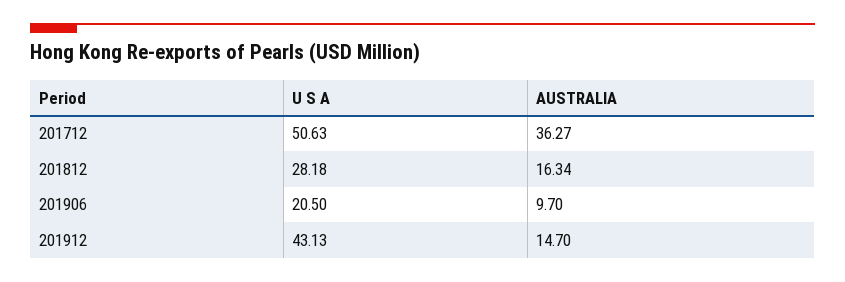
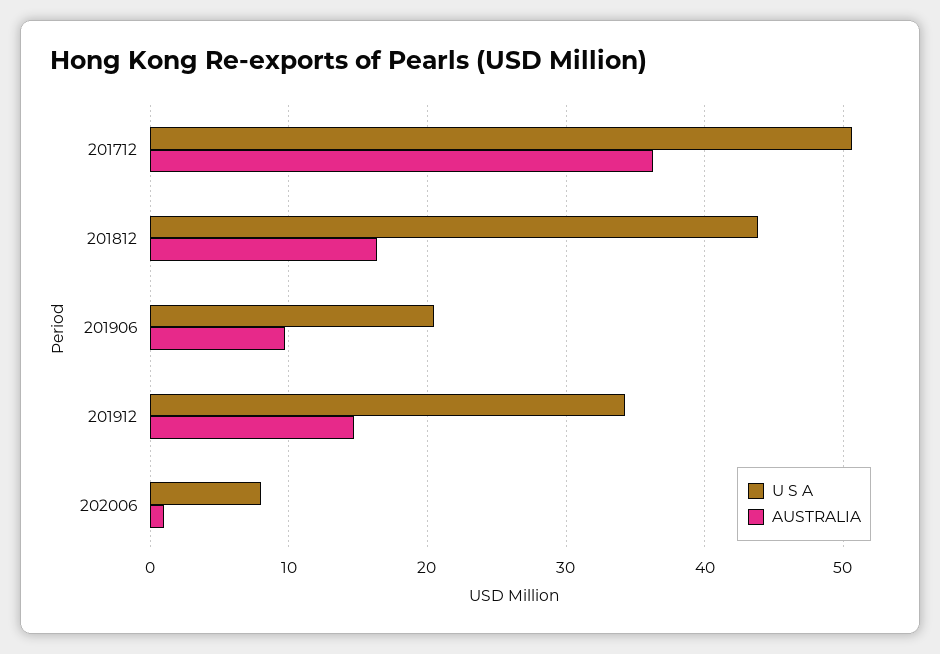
U S A, 201812: 28.18 -> 44
U S A, 201912: 43.13 -> 34
U S A, 202006: none -> 8
AUSTRALIA, 202006: none -> 1

